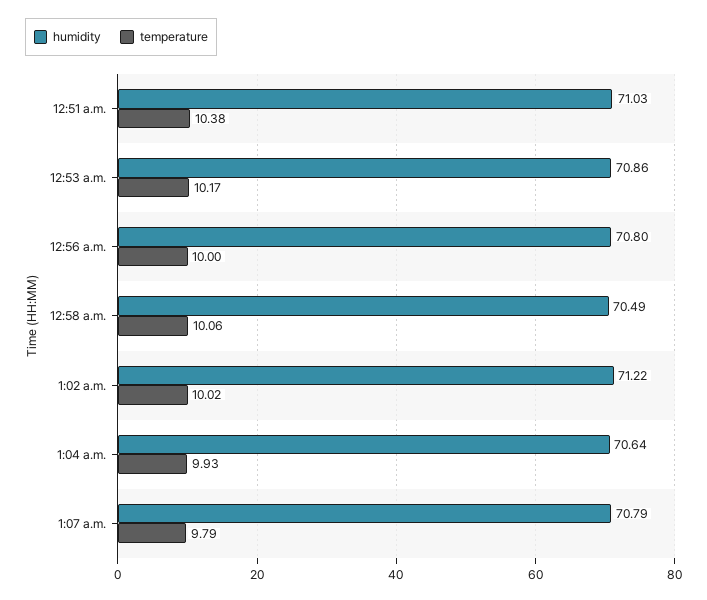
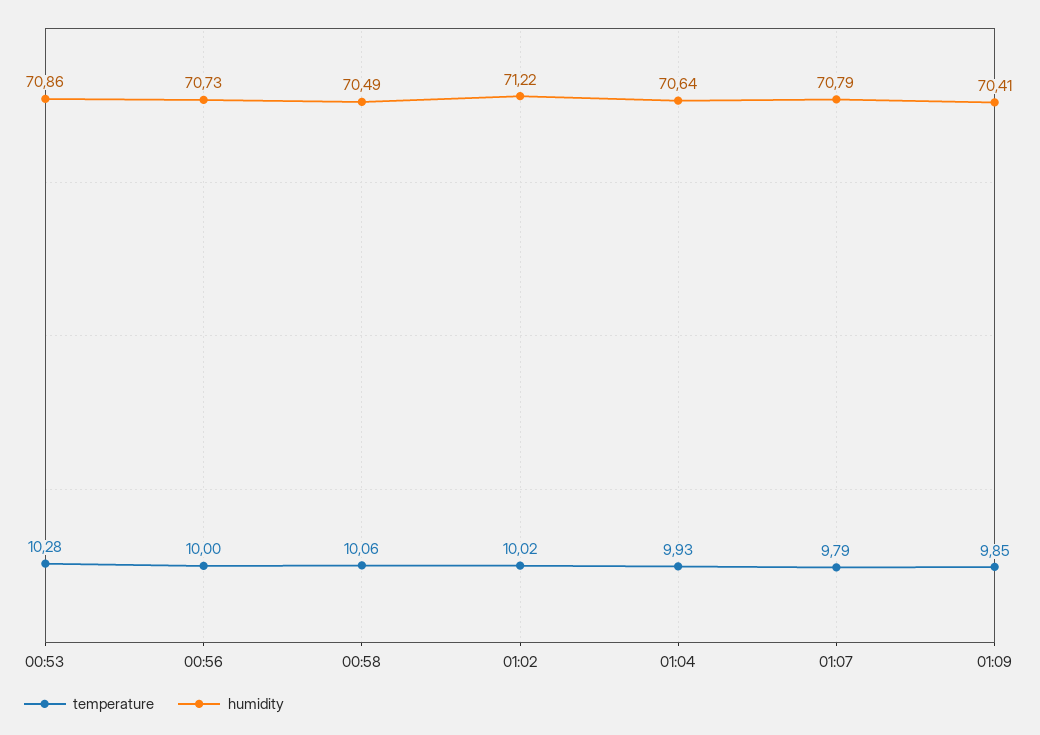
humidity, 12:51 a.m.: 71.03 -> none
temperature, 12:51 a.m.: 10.38 -> none
temperature, 12:53 a.m.: 10.17 -> 10.28
humidity, 12:56 a.m.: 70.8 -> 70.73
temperature, 01:09: none -> 9.85
humidity, 01:09: none -> 70.41

